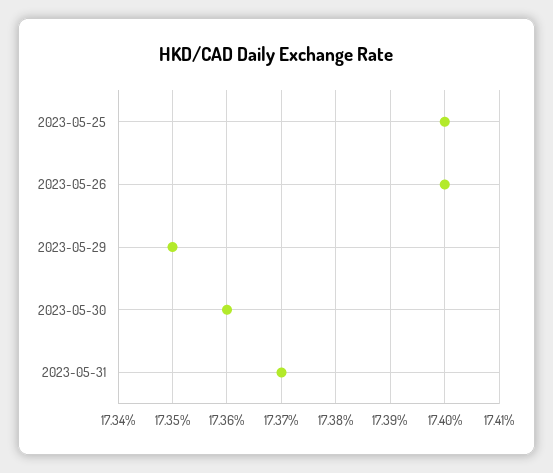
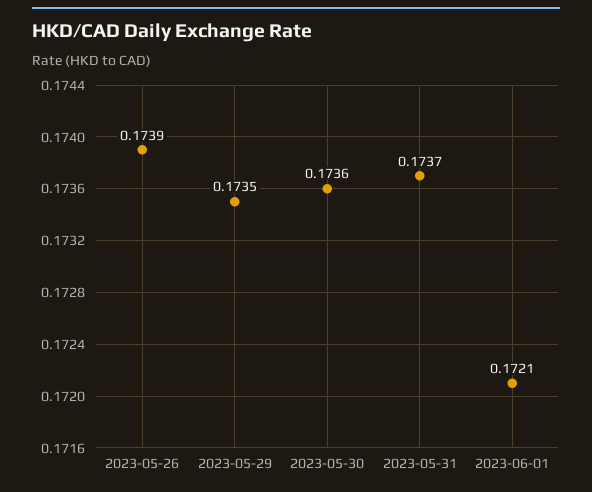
2023-05-25: 0.174 -> none
2023-05-26: 0.174 -> 0.1739
2023-06-01: none -> 0.1721

